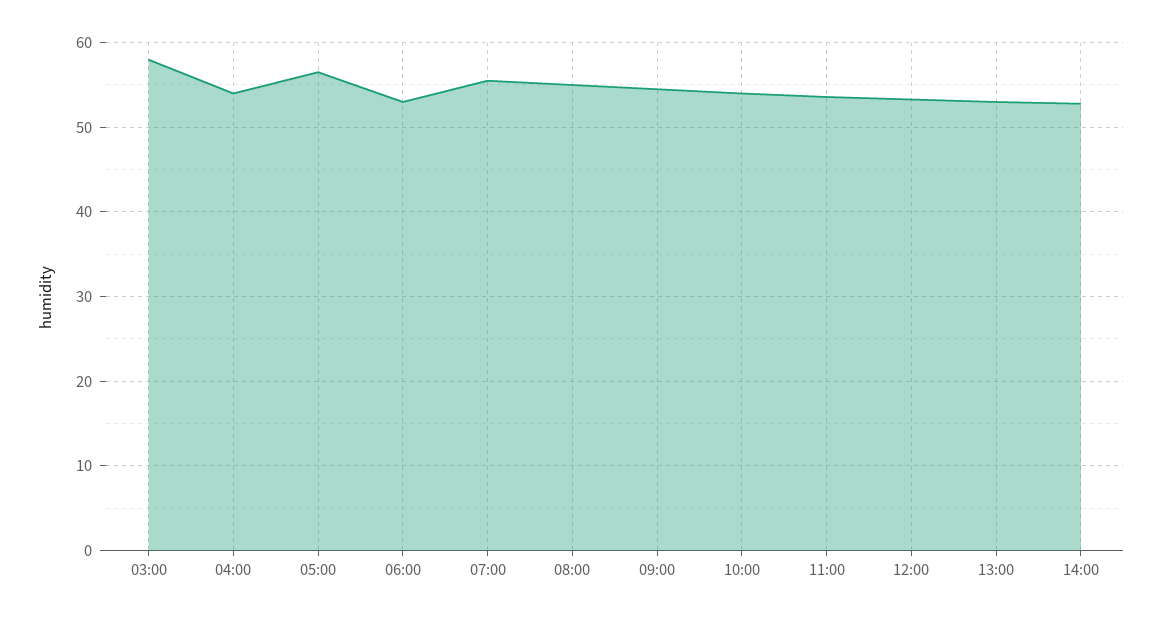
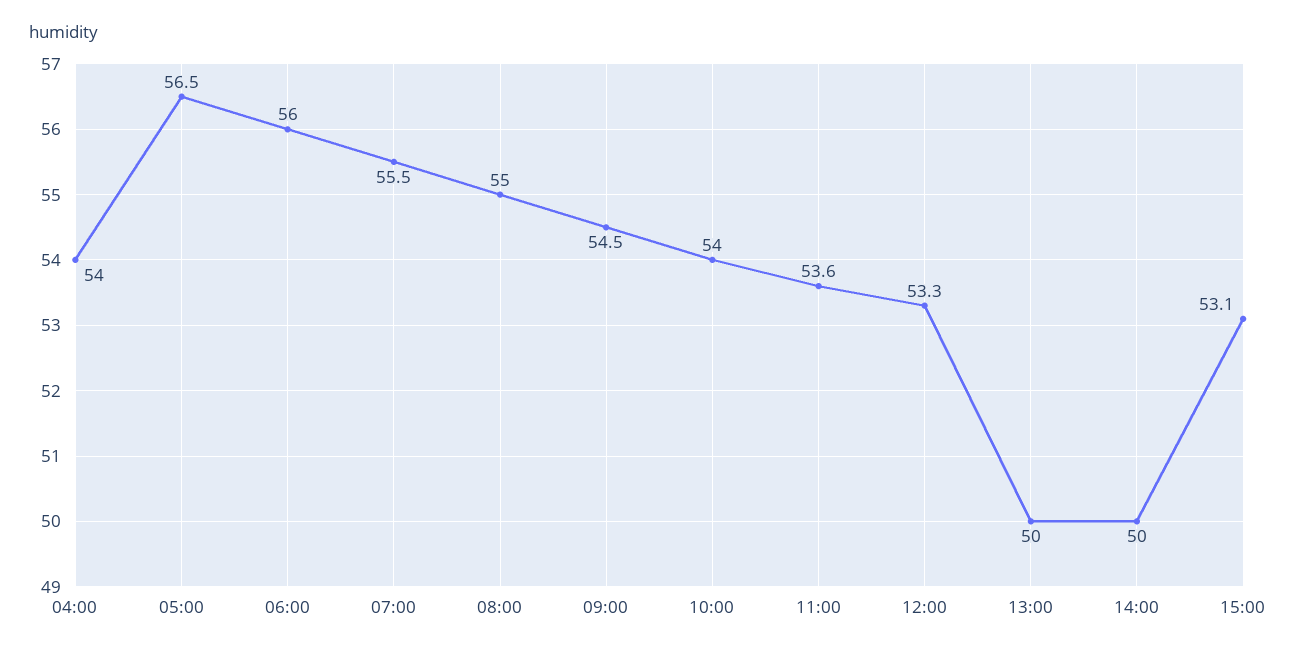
03:00: 58 -> none
06:00: 53 -> 56
13:00: 53 -> 50
14:00: 53 -> 50
15:00: none -> 53.1

